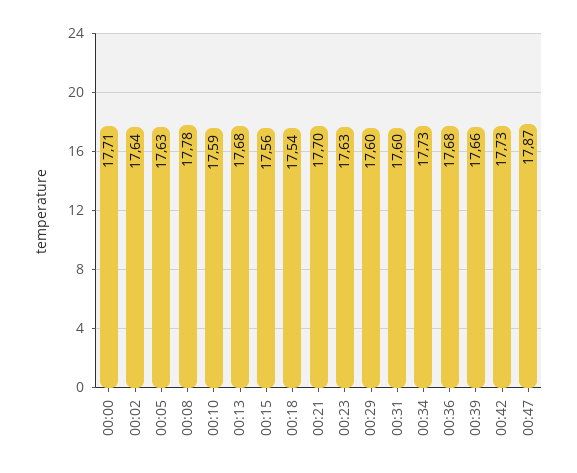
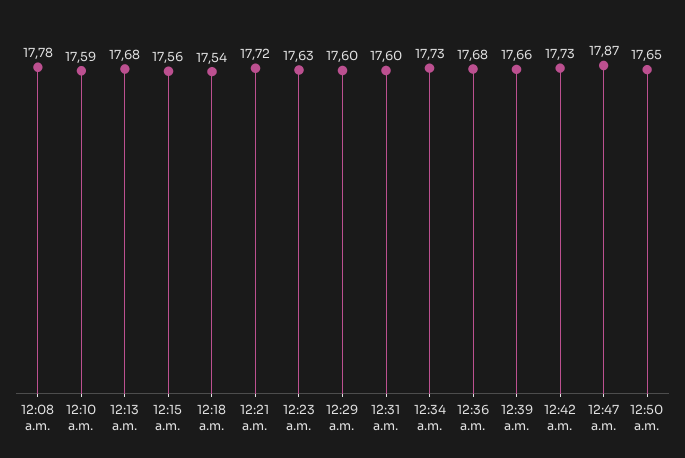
00:00: 17.71 -> none
00:02: 17.64 -> none
00:05: 17.63 -> none
00:21: 17.7 -> 17.72
12:50 a.m.: none -> 17.65

